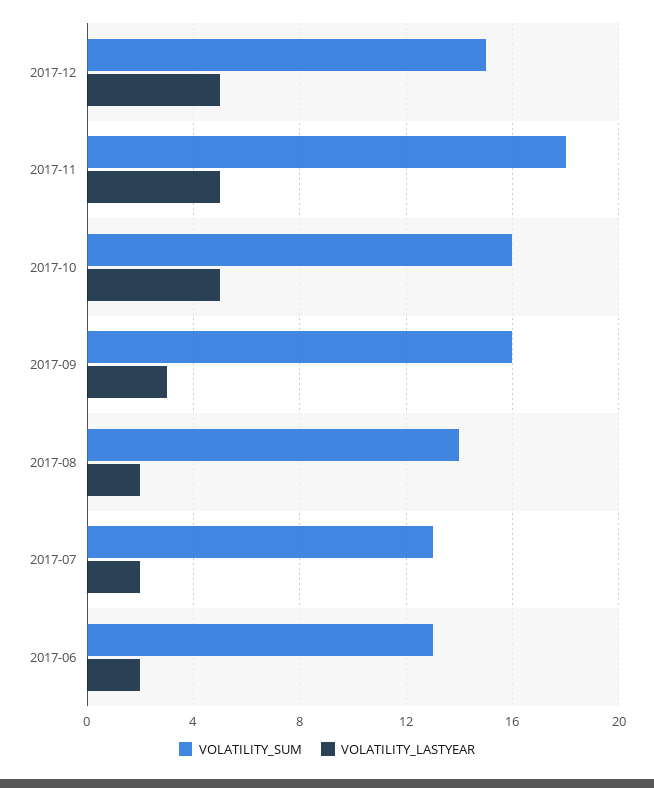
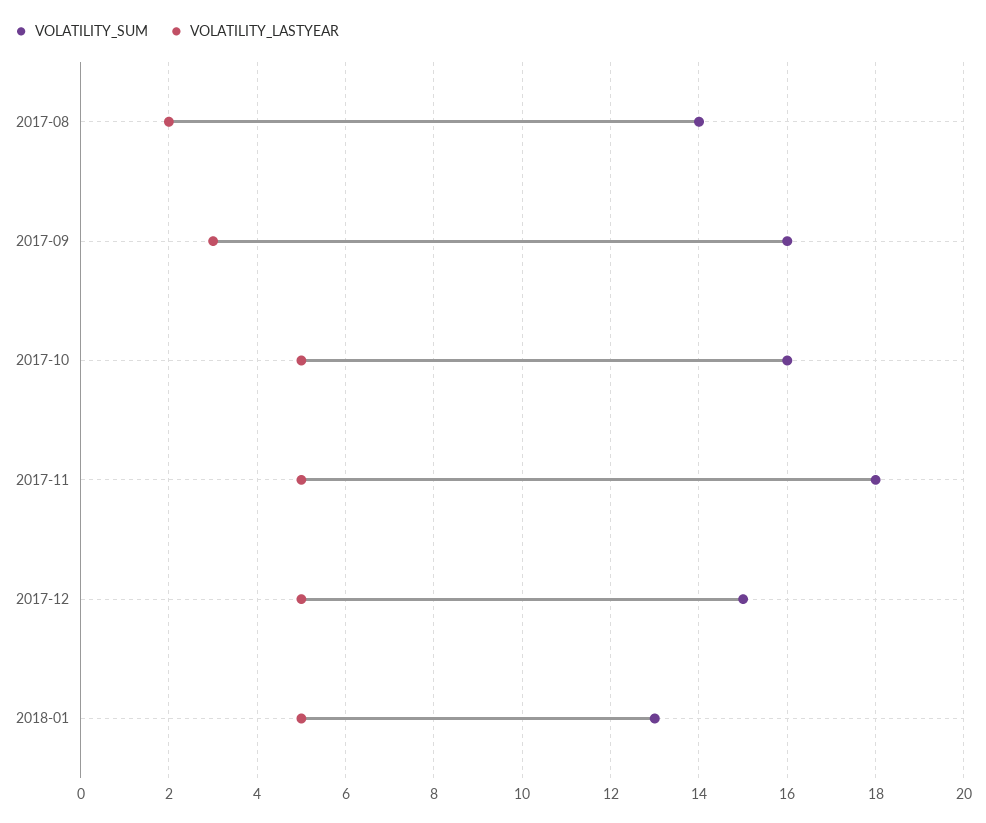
VOLATILITY_SUM, 2017-07: 13 -> none
VOLATILITY_LASTYEAR, 2017-07: 2 -> none
VOLATILITY_SUM, 2017-06: 13 -> none
VOLATILITY_LASTYEAR, 2017-06: 2 -> none
VOLATILITY_SUM, 2018-01: none -> 13
VOLATILITY_LASTYEAR, 2018-01: none -> 5

